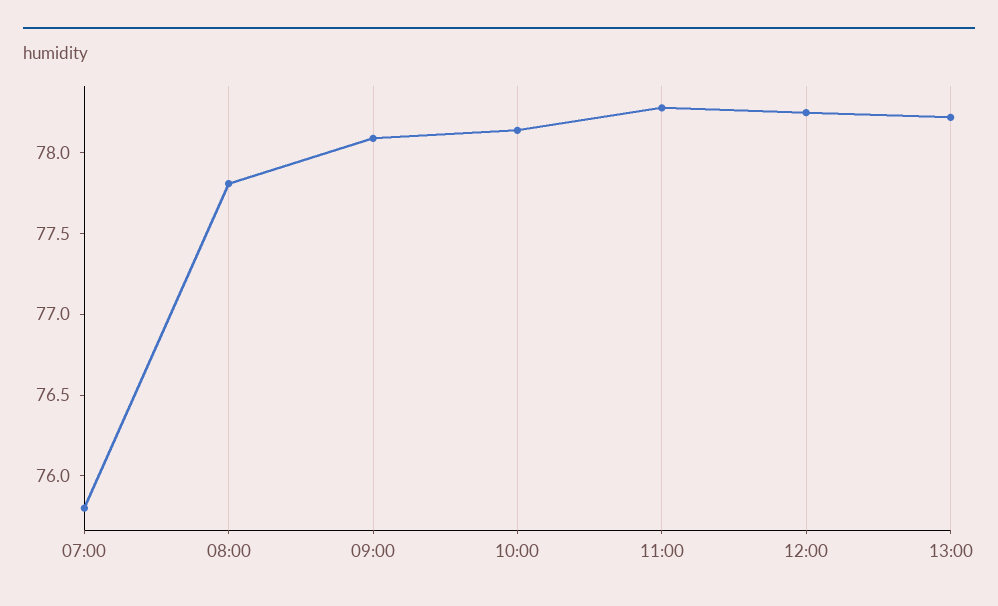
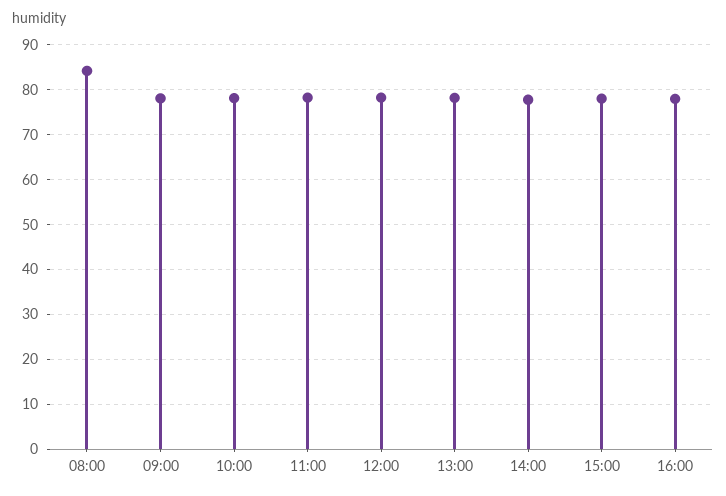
07:00: 75.8 -> none
08:00: 77.8 -> 84
14:00: none -> 78
15:00: none -> 78
16:00: none -> 78

